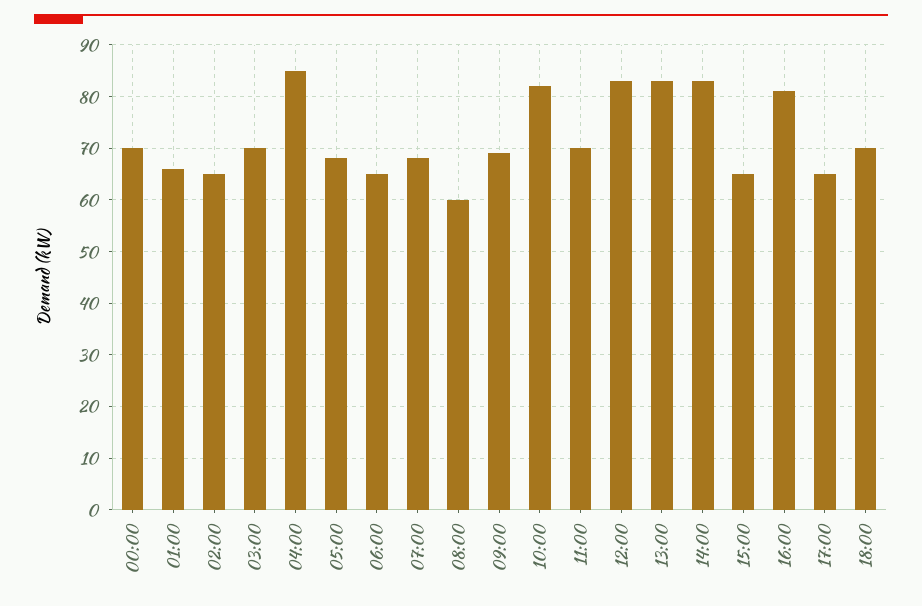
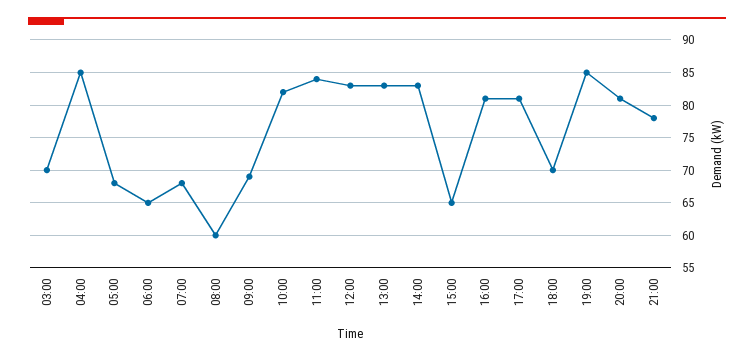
00:00: 70 -> none
01:00: 65 -> none
02:00: 65 -> none
11:00: 70 -> 84
17:00: 65 -> 81
19:00: none -> 85
20:00: none -> 81
21:00: none -> 78

